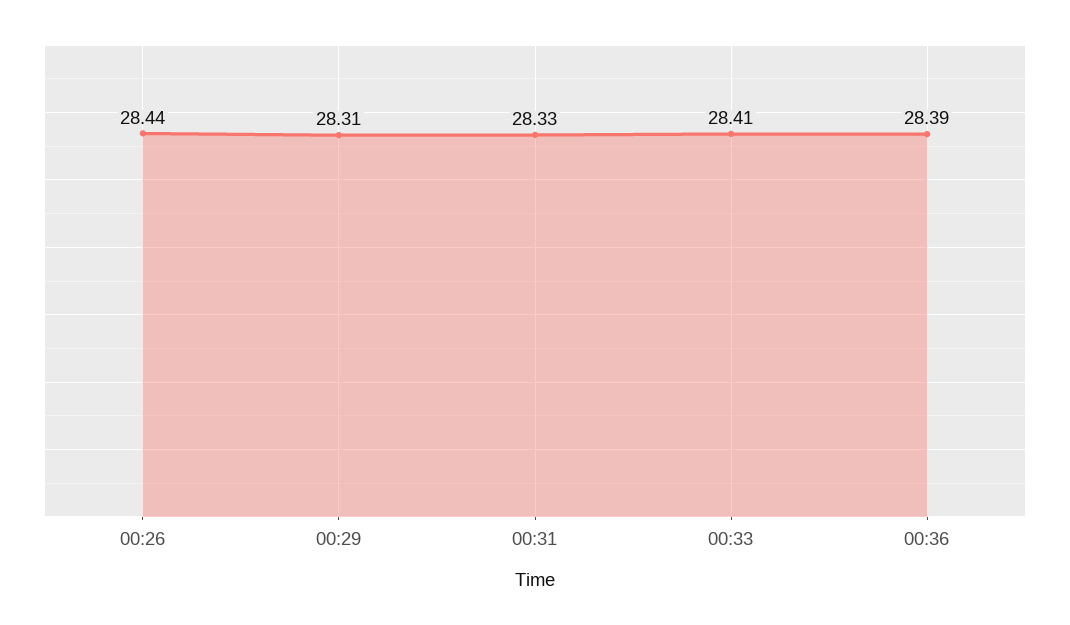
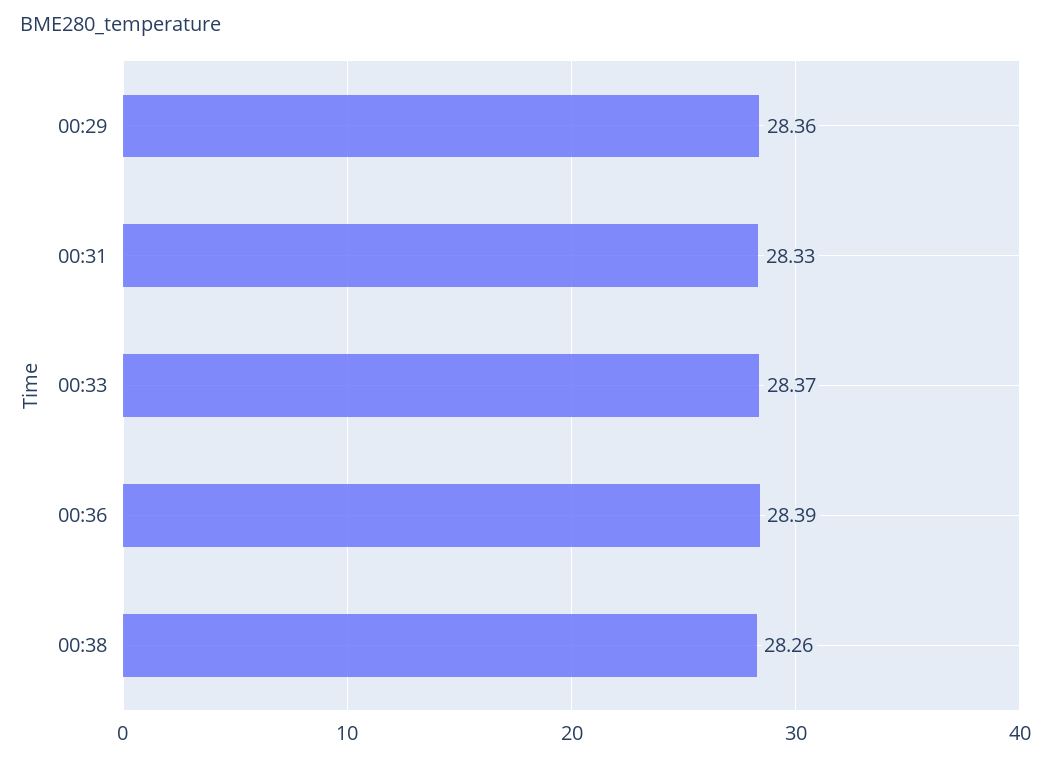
00:26: 28.44 -> none
00:29: 28.31 -> 28.36
00:33: 28.41 -> 28.37
00:38: none -> 28.26

